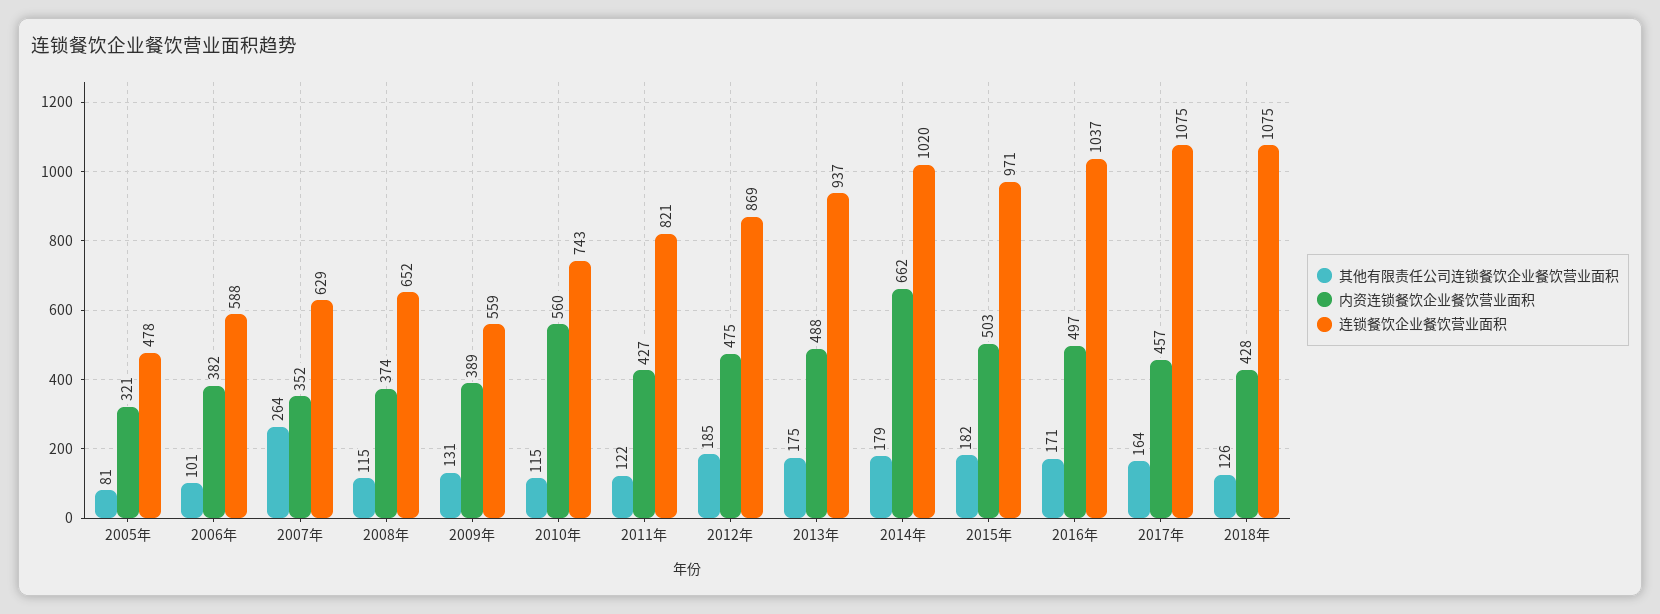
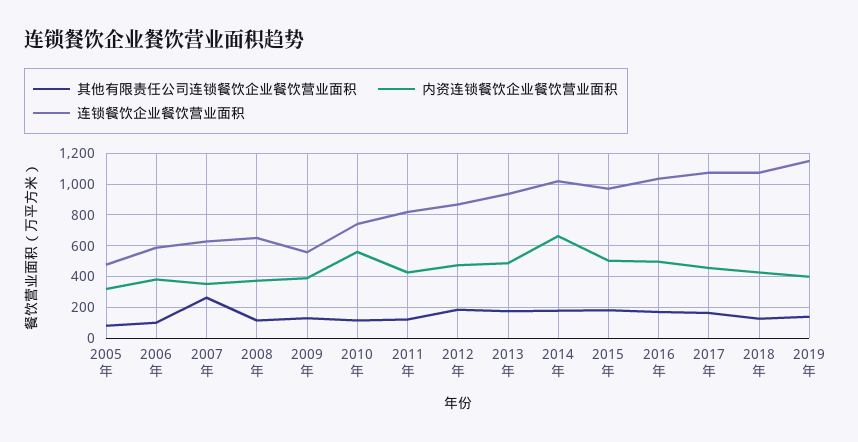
其他有限责任公司连锁餐饮企业餐饮营业面积, 2019年: none -> 150
内资连锁餐饮企业餐饮营业面积, 2019年: none -> 400
连锁餐饮企业餐饮营业面积, 2019年: none -> 1150

